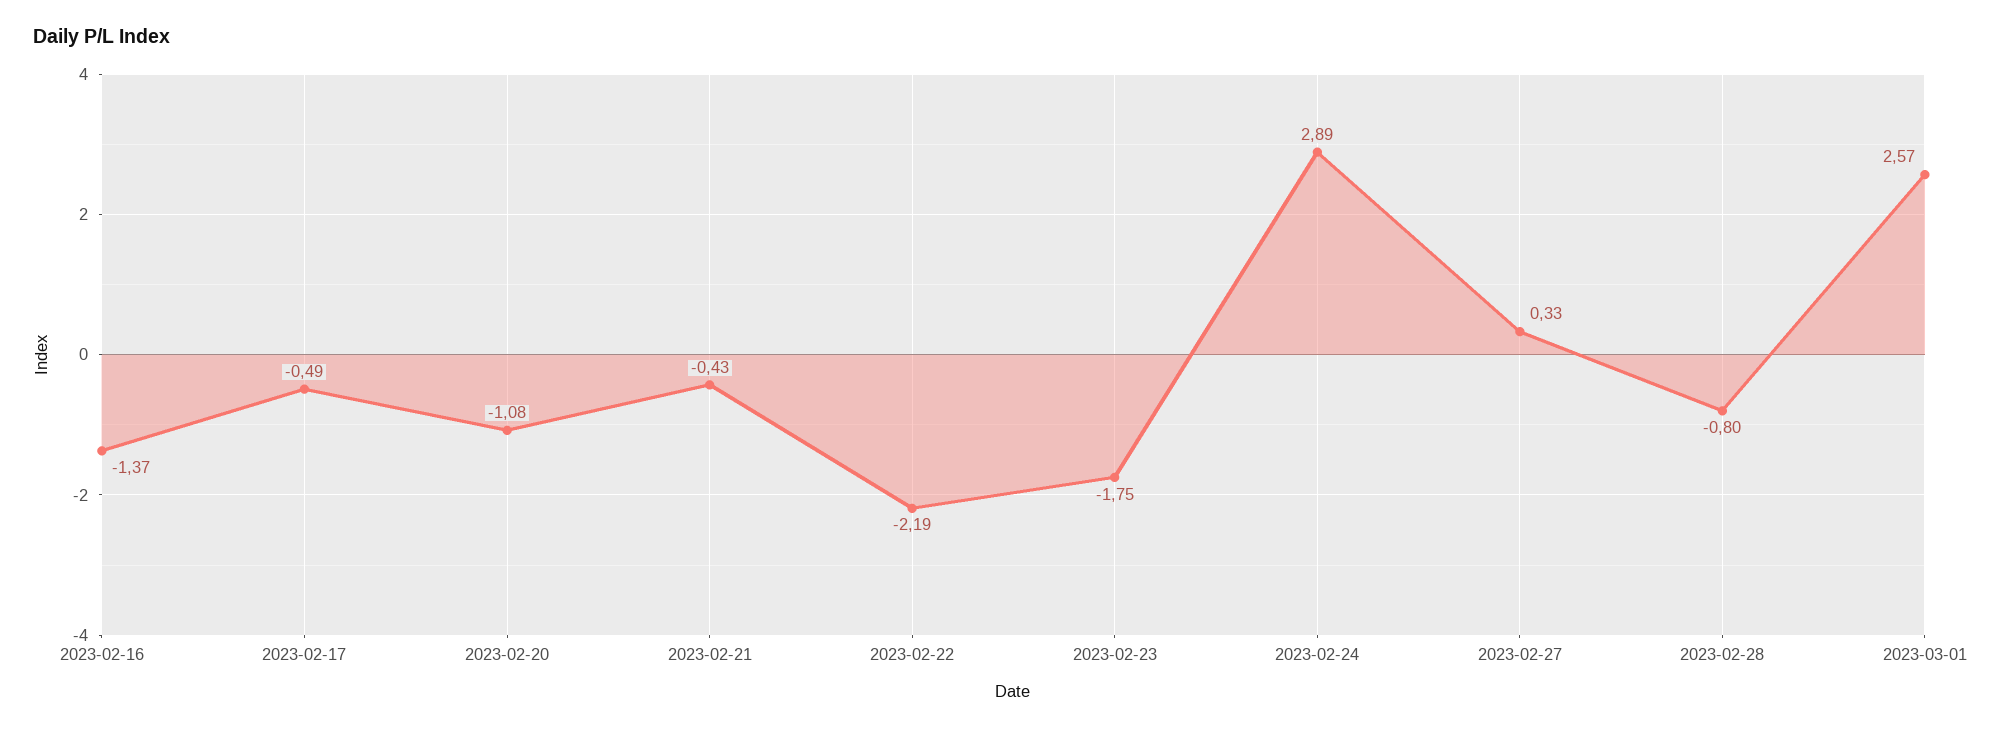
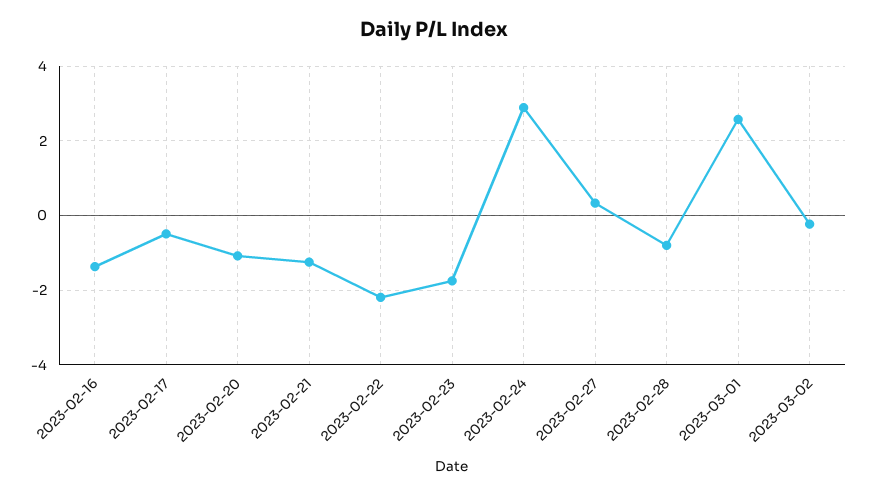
2023-02-21: -0.43 -> -1.2
2023-03-02: none -> -0.2

